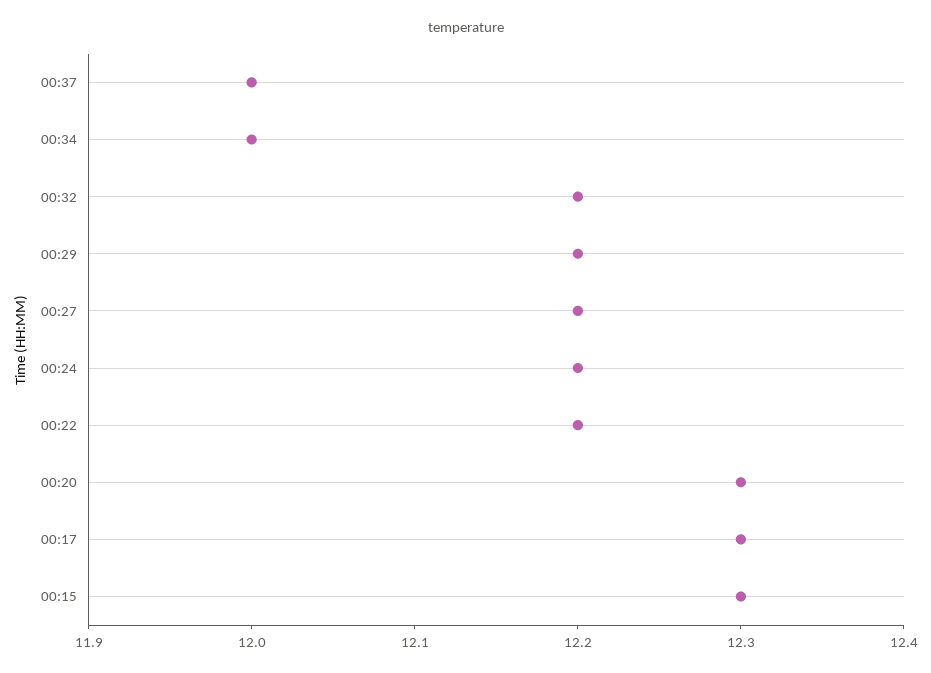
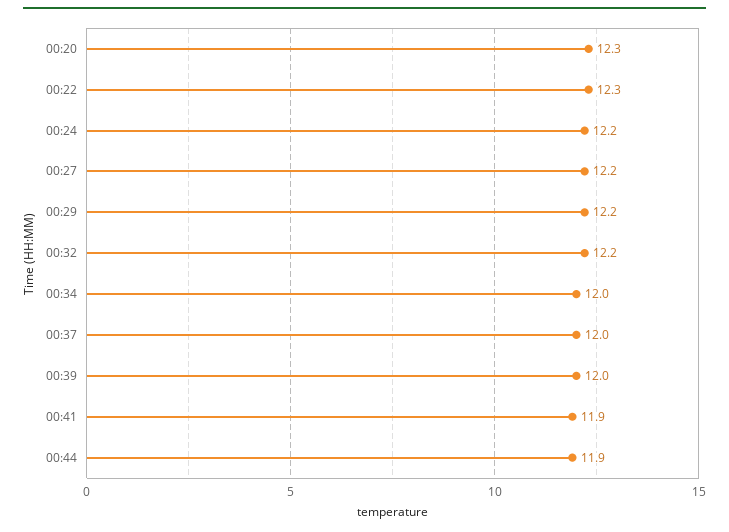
00:22: 12.2 -> 12.3
00:17: 12.3 -> none
00:15: 12.3 -> none
00:39: none -> 12
00:41: none -> 11.9
00:44: none -> 11.9

